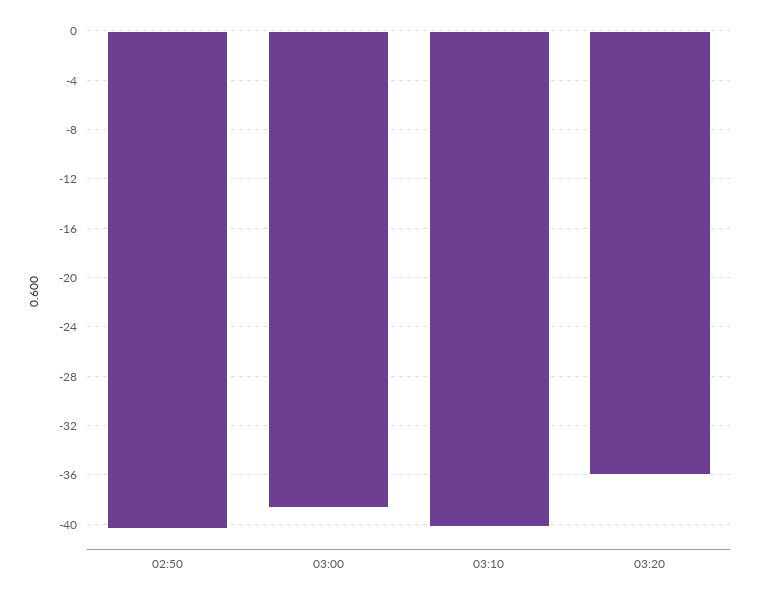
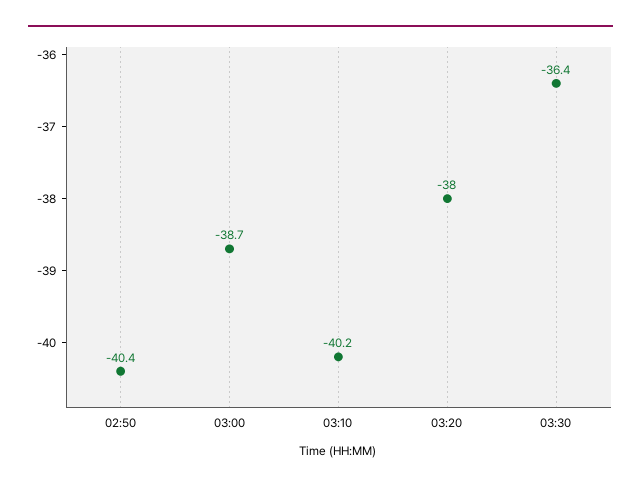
03:20: -36 -> -38
03:30: none -> -36.4

